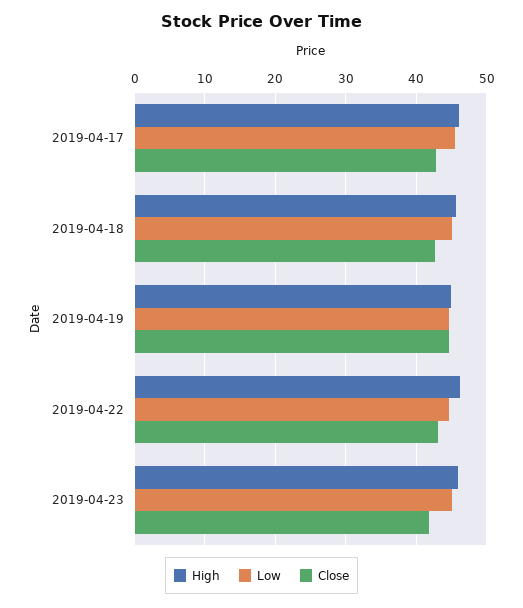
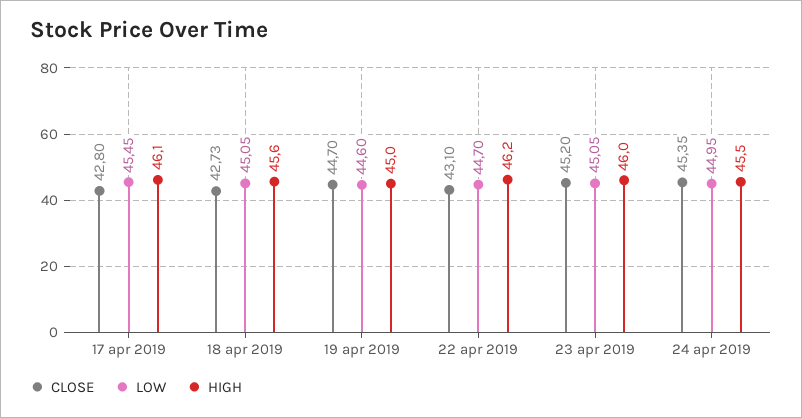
Close, 2019-04-23: 42 -> 45.2
Close, 24 apr 2019: none -> 45.35
Low, 24 apr 2019: none -> 44.95
High, 24 apr 2019: none -> 45.5

